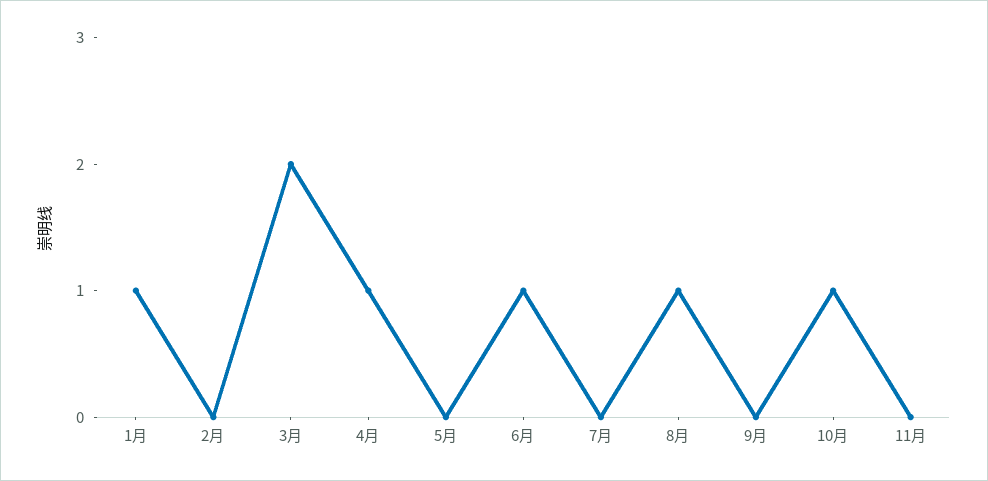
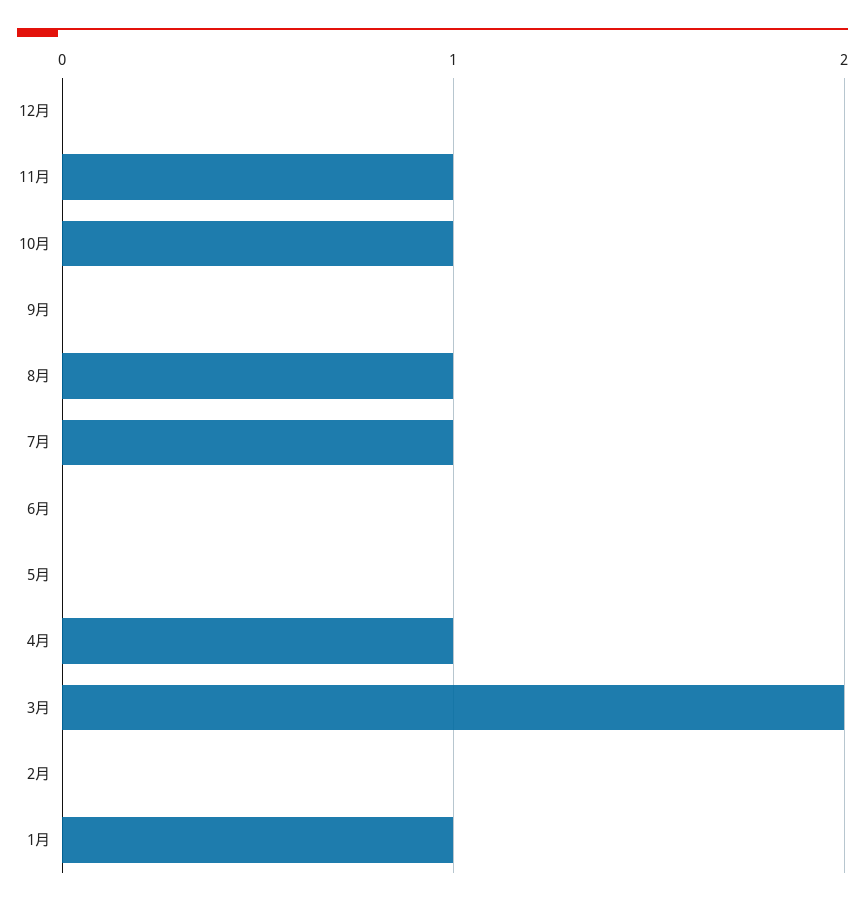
6月: 1 -> 0
7月: 0 -> 1
11月: 0 -> 1
12月: none -> 0

